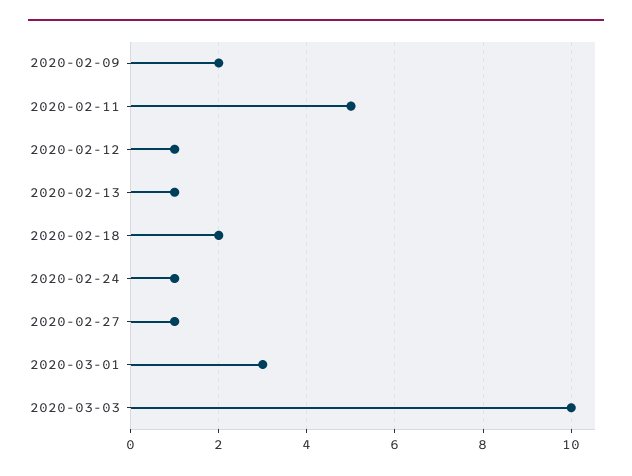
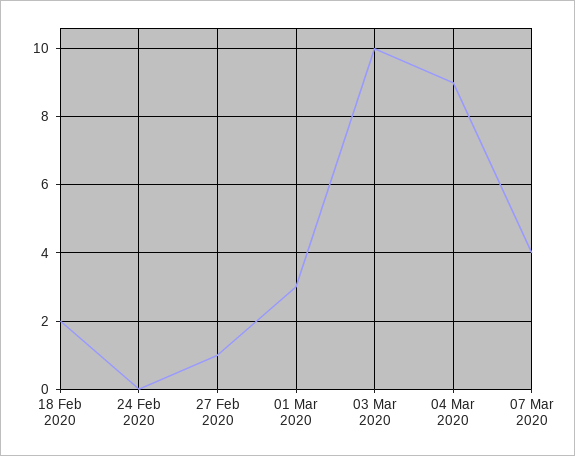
2020-02-09: 2 -> none
2020-02-11: 5 -> none
2020-02-12: 1 -> none
2020-02-13: 1 -> none
2020-02-24: 1 -> 0
04 Mar 2020: none -> 9
07 Mar 2020: none -> 4

